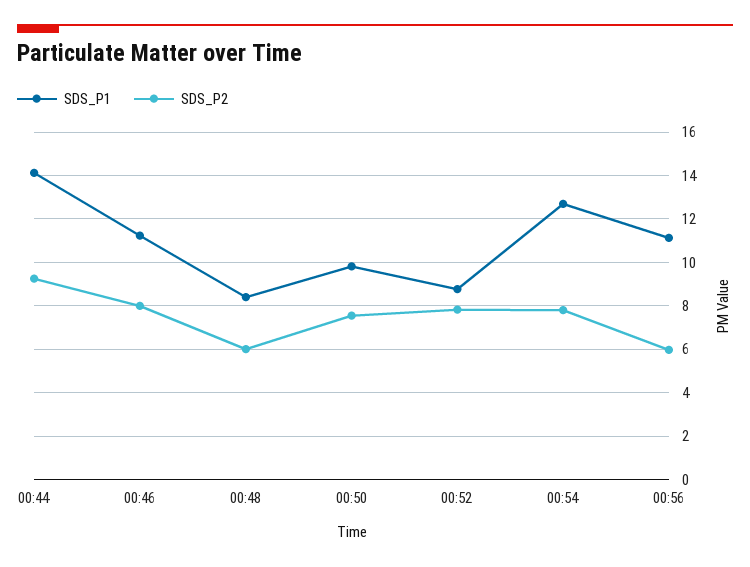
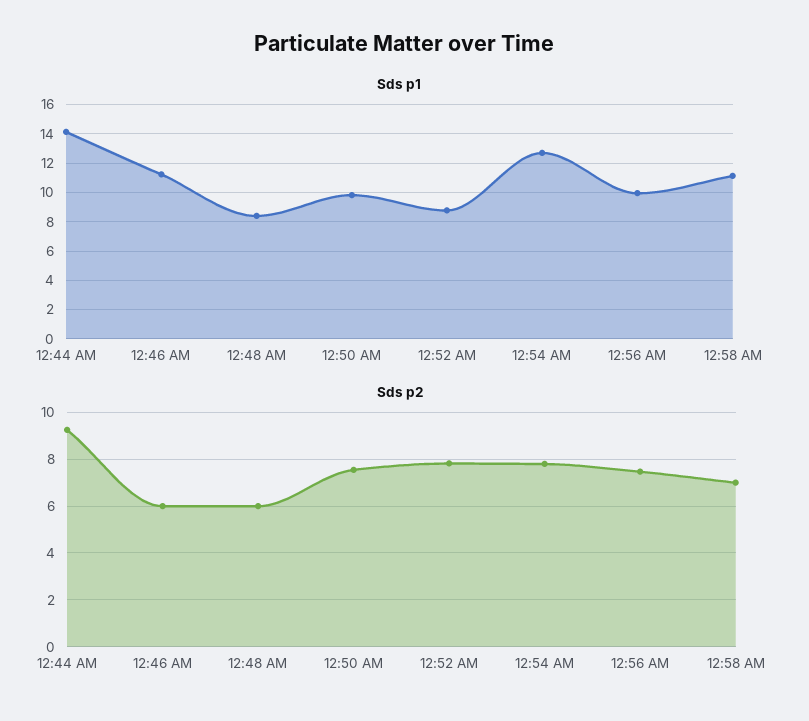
SDS_P2, 00:46: 8 -> 6
SDS_P1, 00:56: 11 -> 10
SDS_P2, 00:56: 6 -> 7.5
SDS_P1, 12:58 AM: none -> 11
SDS_P2, 12:58 AM: none -> 7

